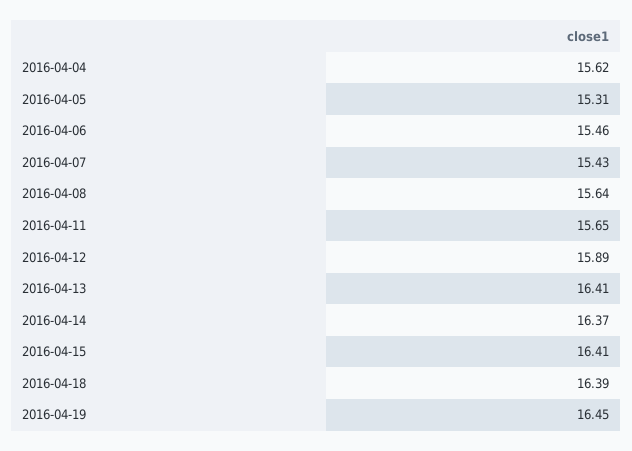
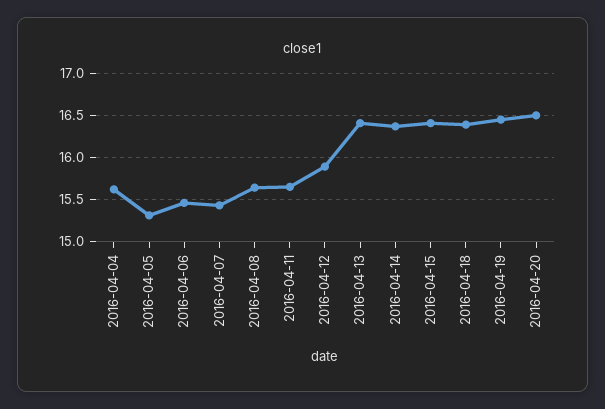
2016-04-20: none -> 16.5

